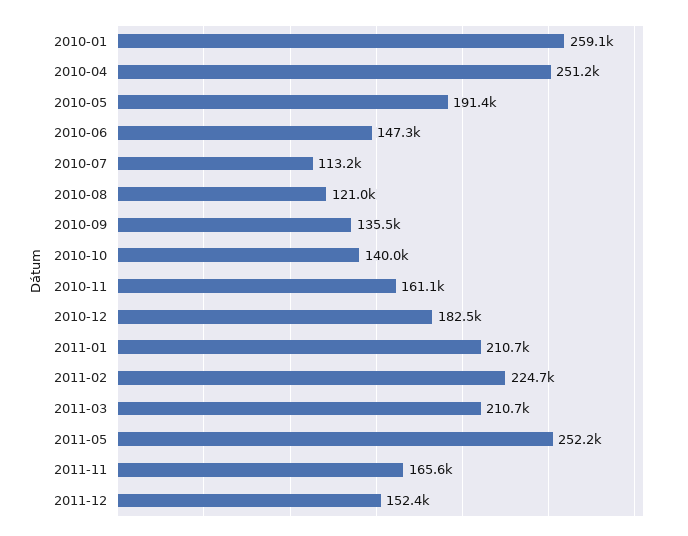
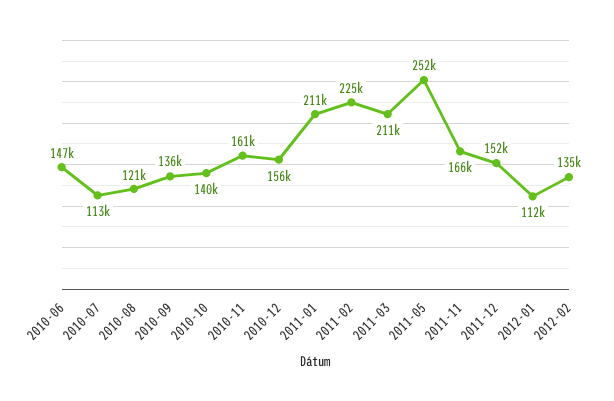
2010-01: 259100 -> none
2010-04: 251200 -> none
2010-05: 191400 -> none
2010-12: 182500 -> 156000
2012-01: none -> 112000
2012-02: none -> 135000

